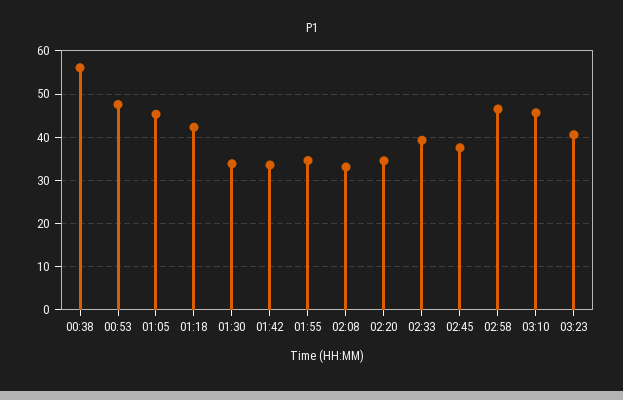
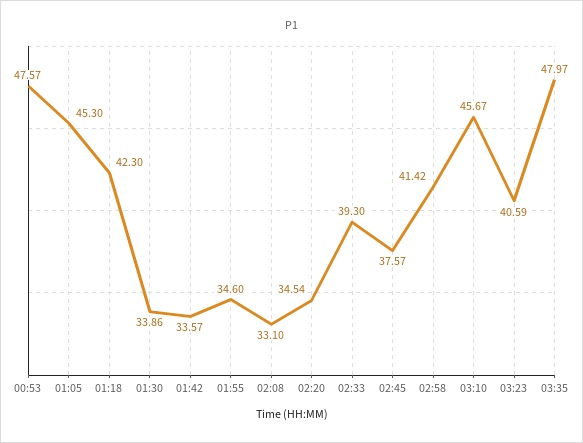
00:38: 56 -> none
02:58: 46 -> 41.42
03:35: none -> 47.97

